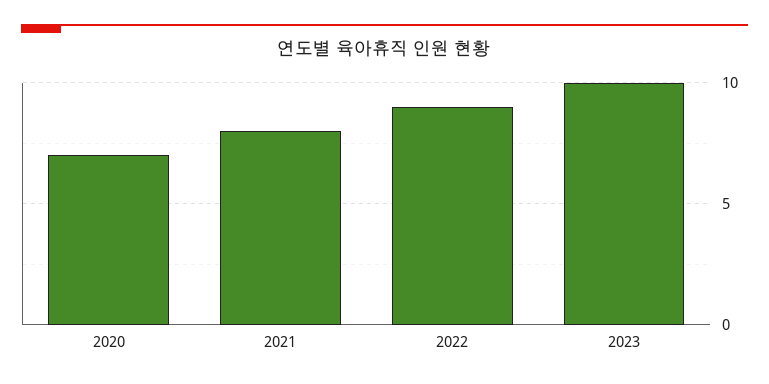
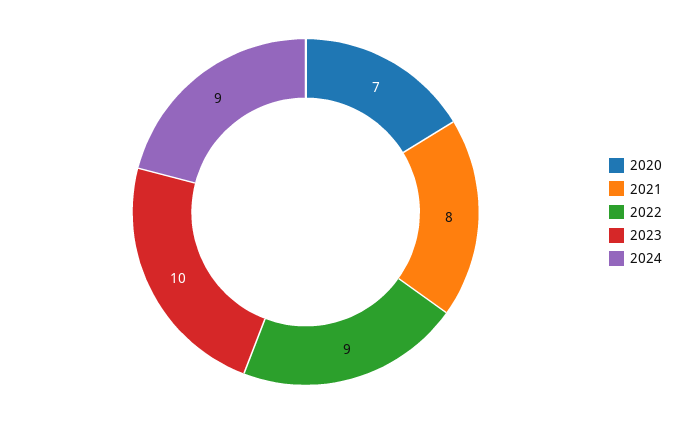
2024: none -> 9

